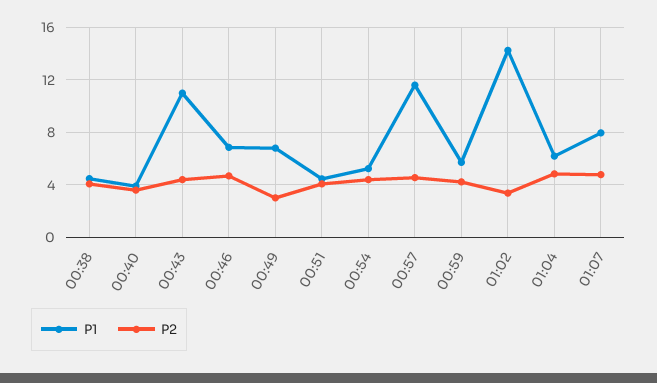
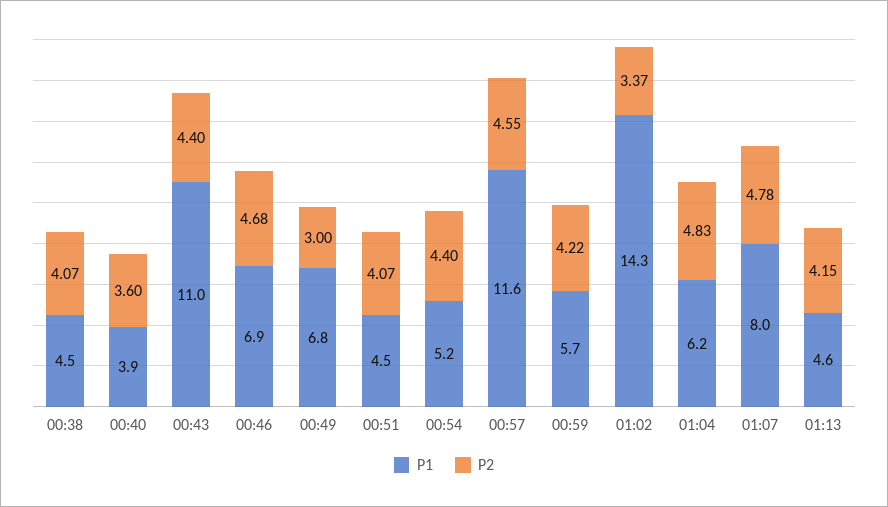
P1, 01:13: none -> 4.6
P2, 01:13: none -> 4.15

